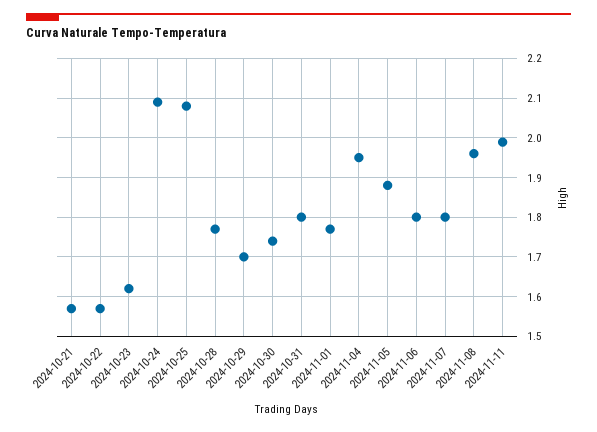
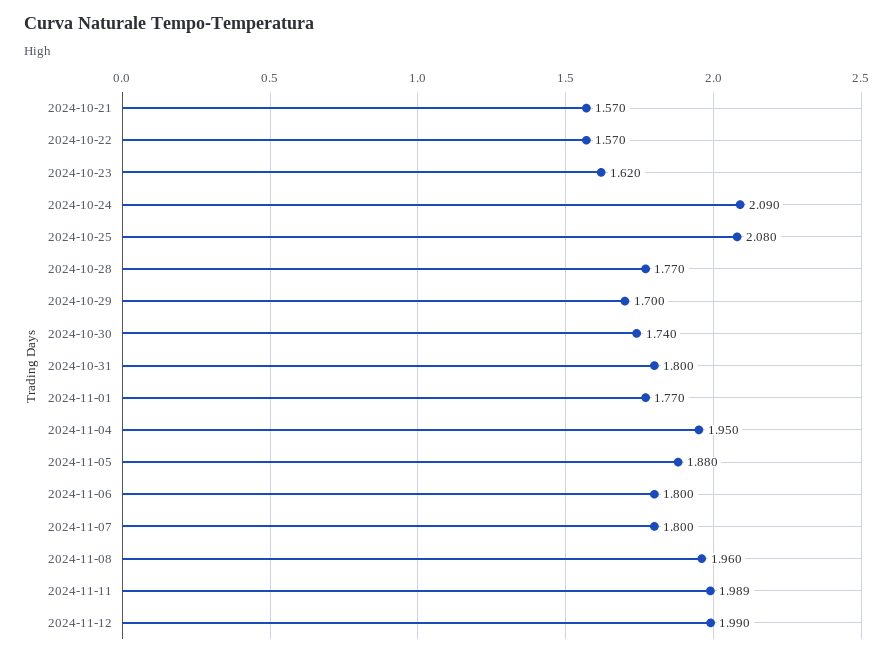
2024-11-12: none -> 1.99

